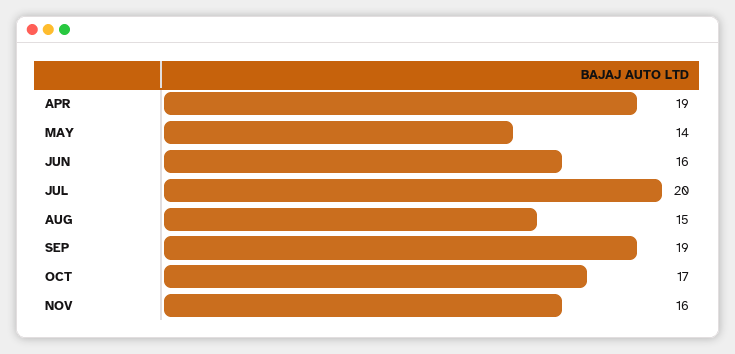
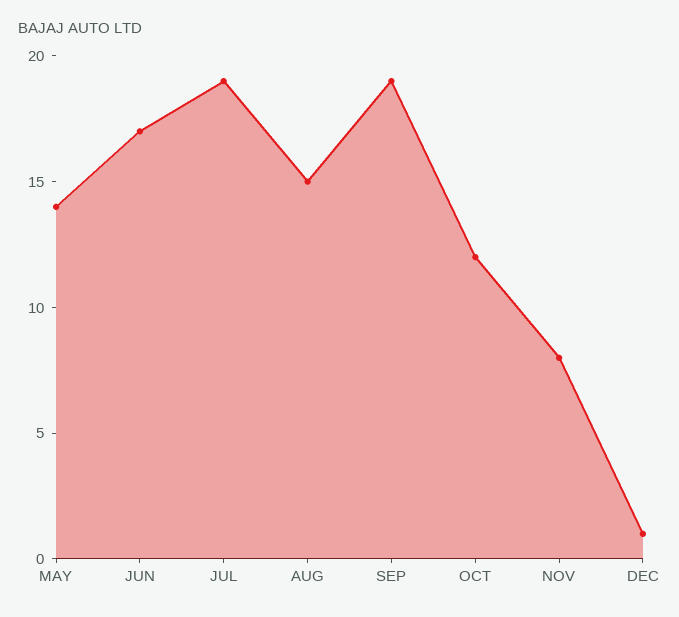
APR: 19 -> none
JUN: 16 -> 17
JUL: 20 -> 19
OCT: 17 -> 12
NOV: 16 -> 8
DEC: none -> 1

